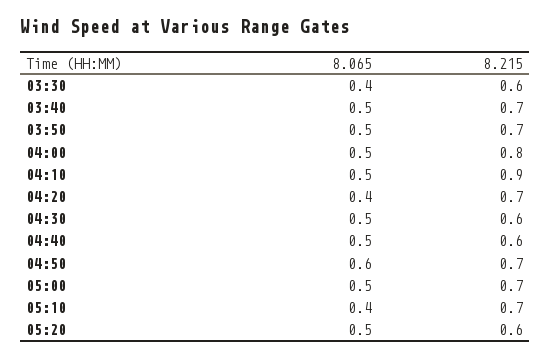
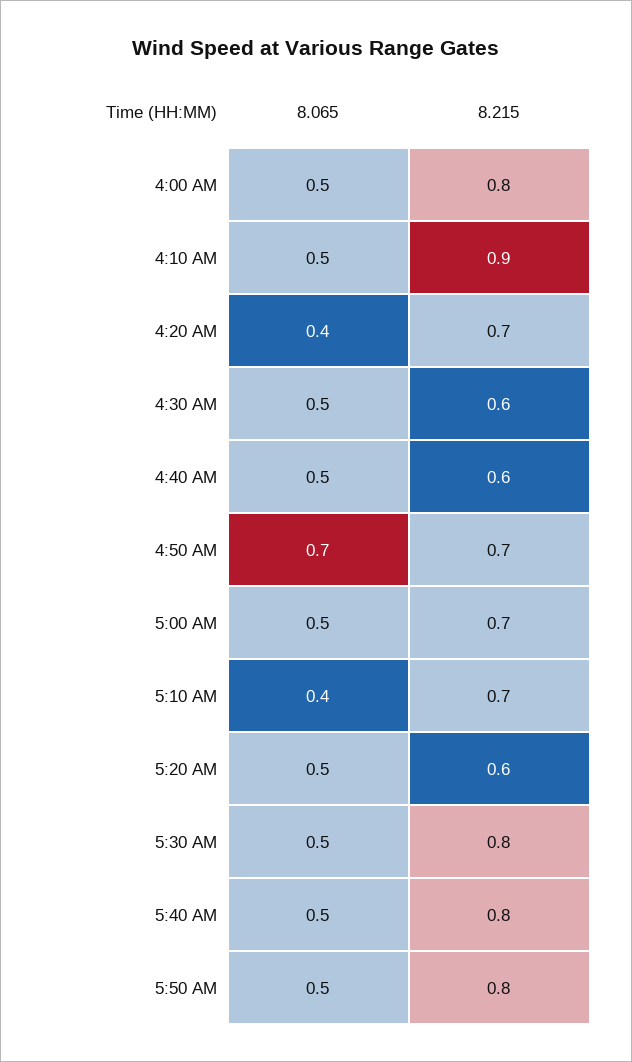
8.065, 03:30: 0.4 -> none
8.215, 03:30: 0.6 -> none
8.065, 03:40: 0.5 -> none
8.215, 03:40: 0.7 -> none
8.065, 03:50: 0.5 -> none
8.215, 03:50: 0.7 -> none
8.065, 04:50: 0.6 -> 0.7
8.065, 5:30 AM: none -> 0.5
8.215, 5:30 AM: none -> 0.8
8.065, 5:40 AM: none -> 0.5
8.215, 5:40 AM: none -> 0.8
8.065, 5:50 AM: none -> 0.5
8.215, 5:50 AM: none -> 0.8

